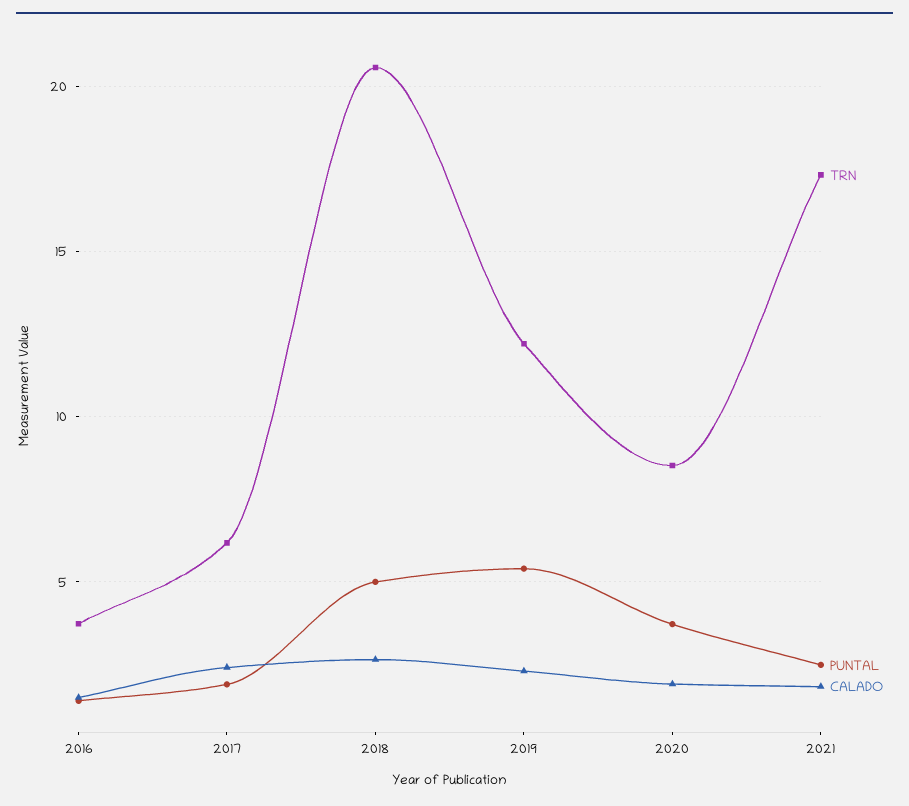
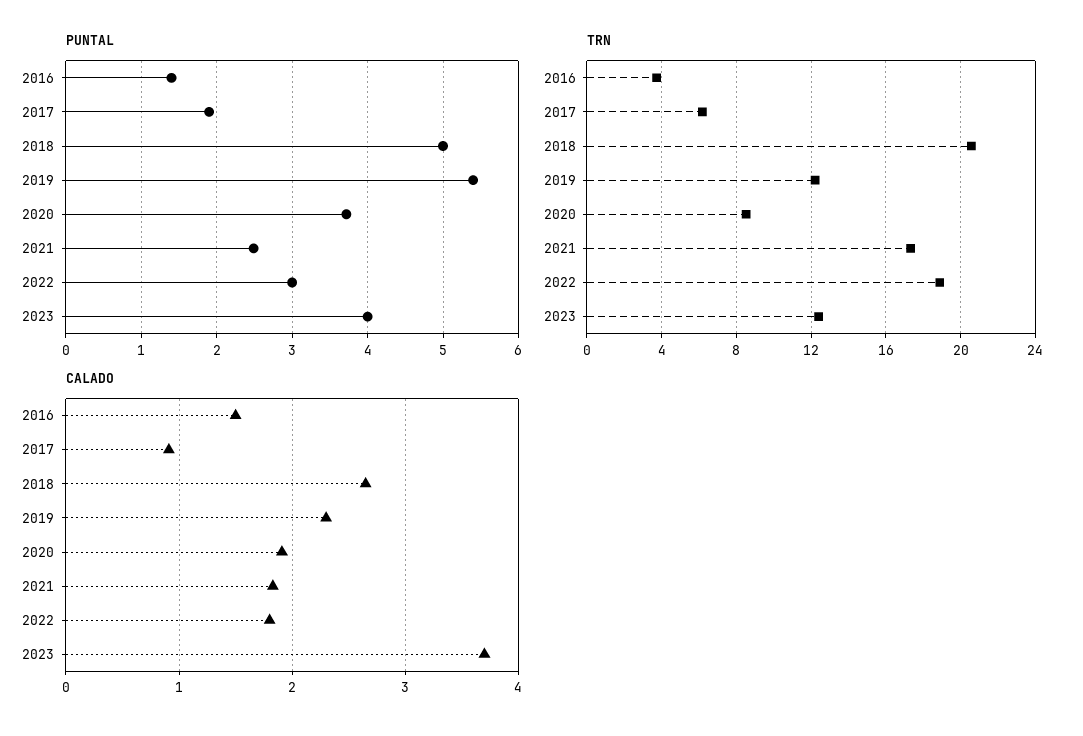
CALADO, 2017: 2.5 -> 0.9
PUNTAL, 2022: none -> 3
PUNTAL, 2023: none -> 4
TRN, 2022: none -> 19
TRN, 2023: none -> 12.5
CALADO, 2022: none -> 1.8
CALADO, 2023: none -> 3.7

